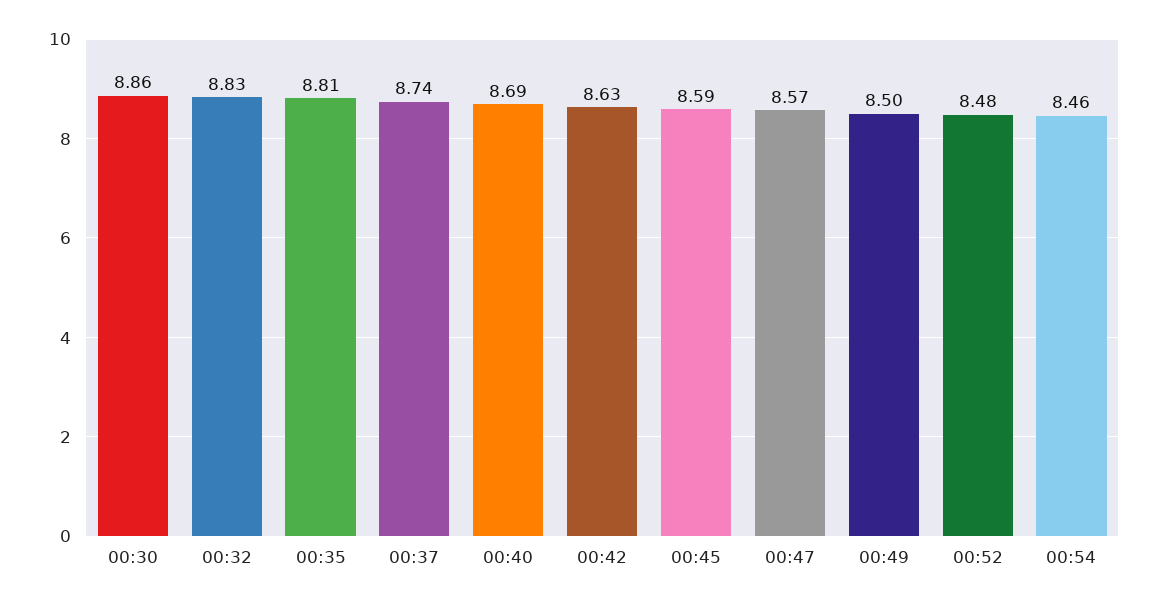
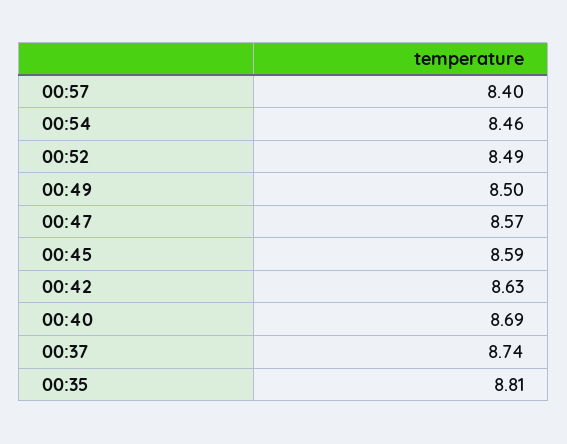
00:30: 8.86 -> none
00:32: 8.83 -> none
00:52: 8.48 -> 8.49
00:57: none -> 8.4

